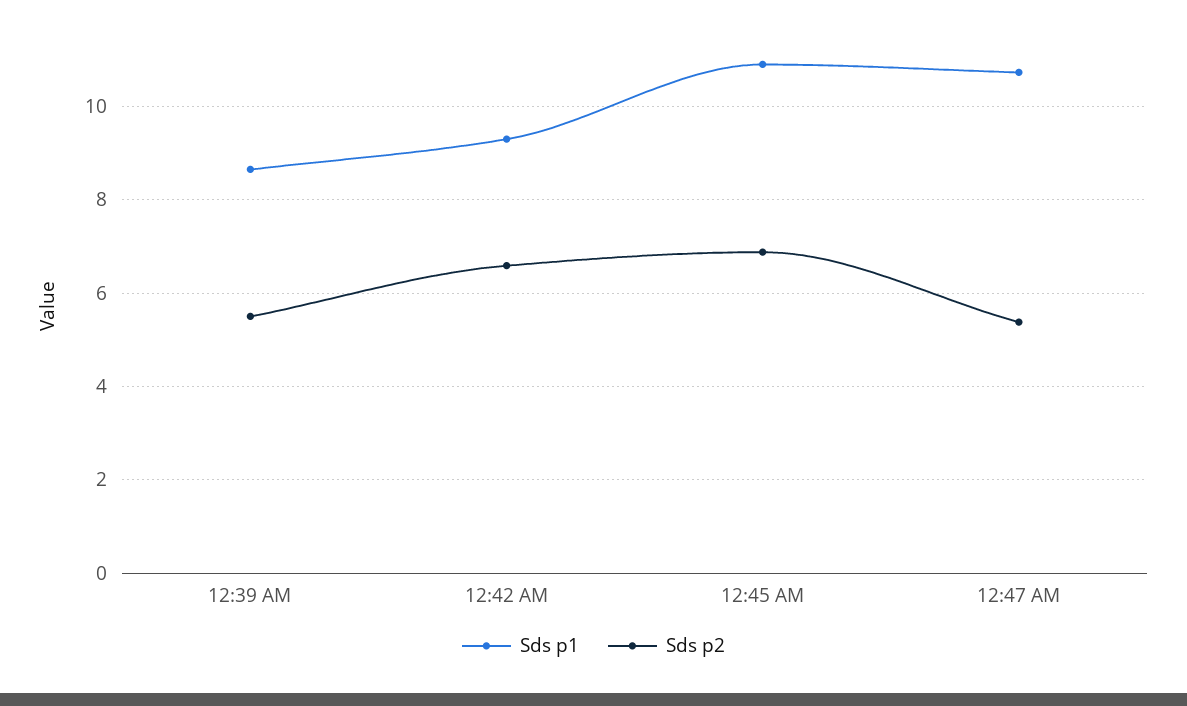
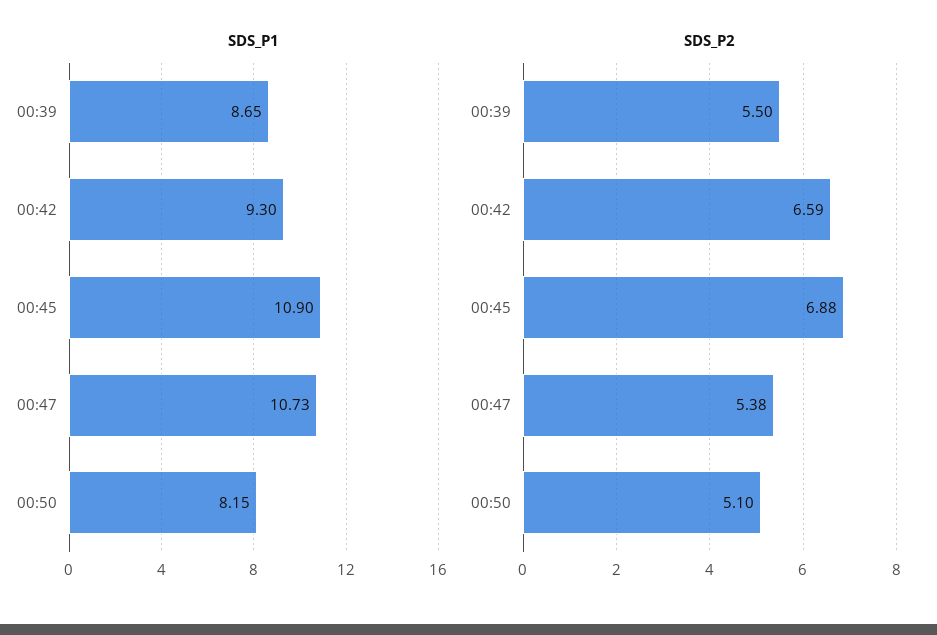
Sds p1, 00:50: none -> 8.15
Sds p2, 00:50: none -> 5.1

